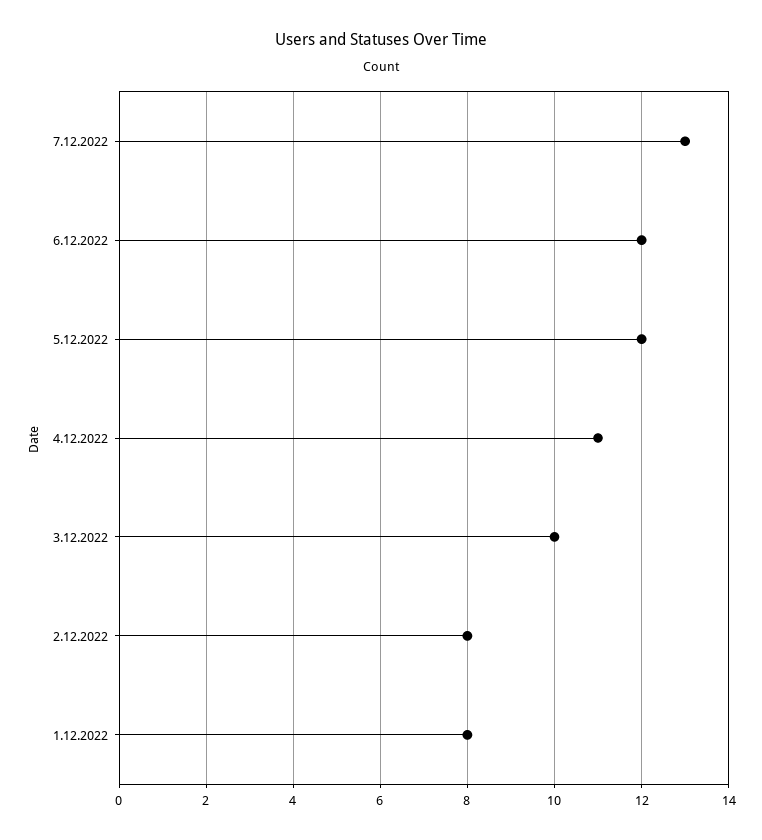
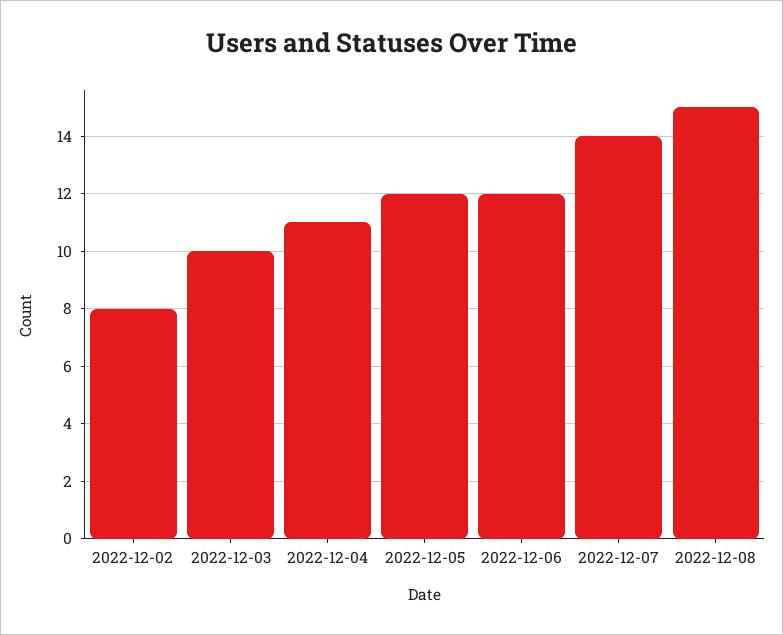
7.12.2022: 13 -> 14
1.12.2022: 8 -> none
2022-12-08: none -> 15

